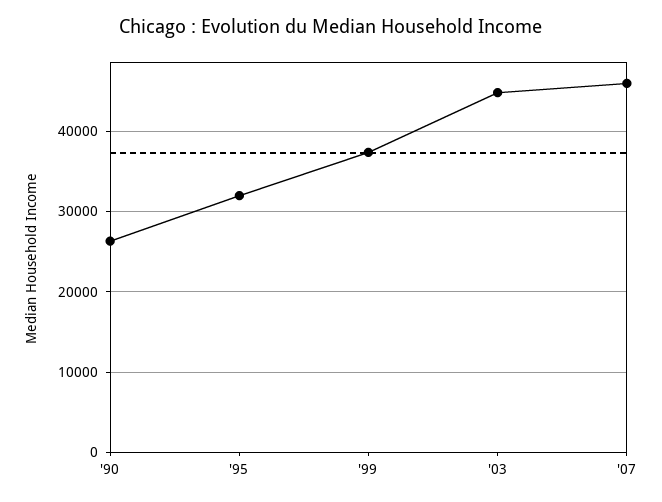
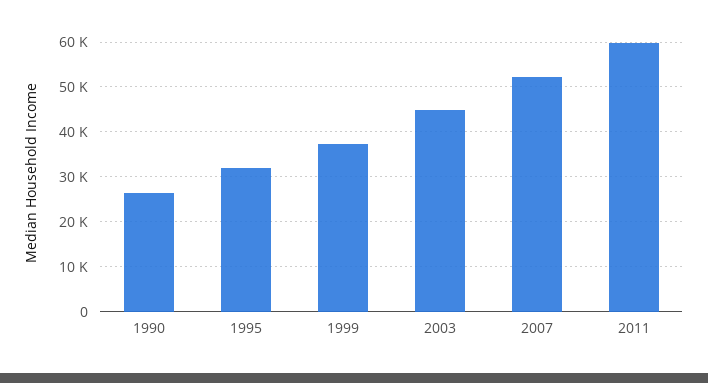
'07: 46000 -> 52000
2011: none -> 60000

